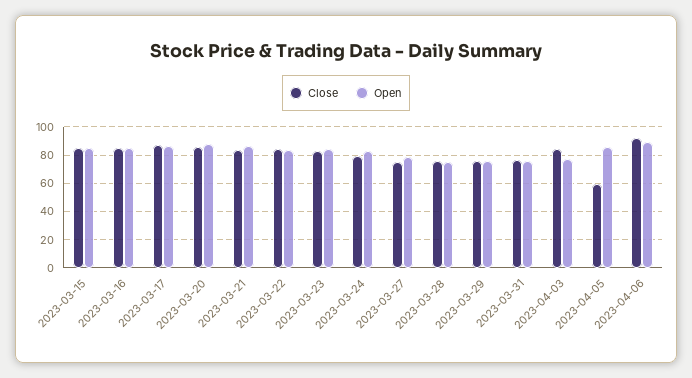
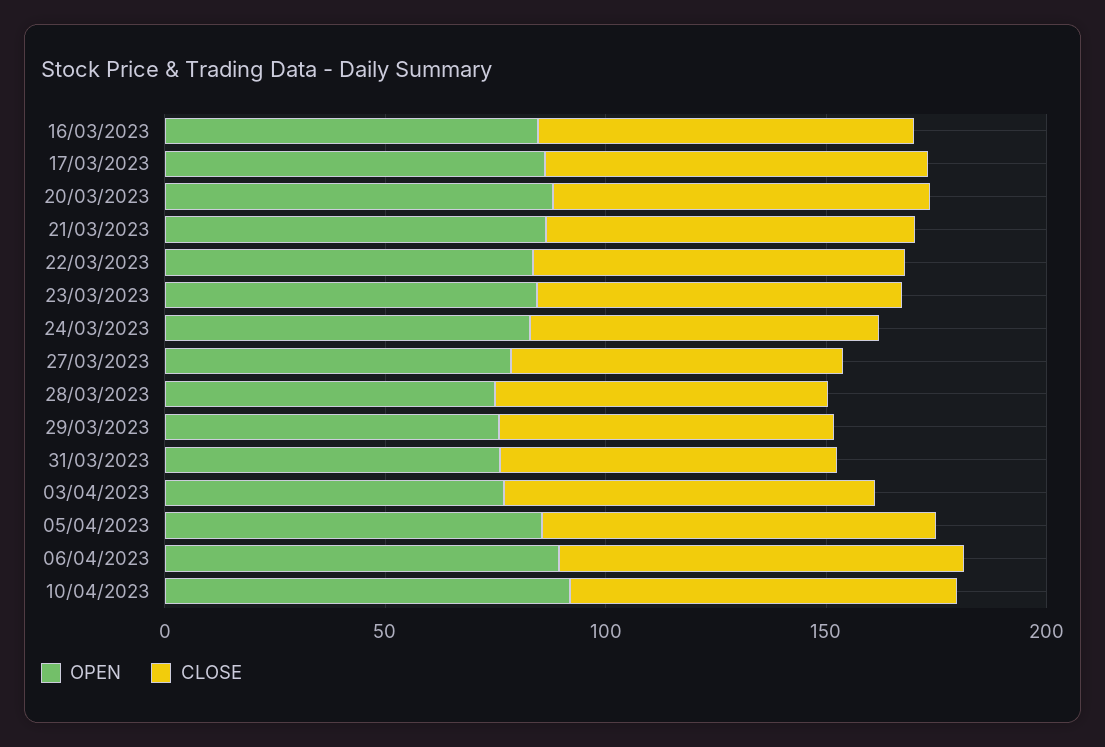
Close, 2023-03-15: 85 -> none
Open, 2023-03-15: 85 -> none
Close, 2023-04-05: 60 -> 90
Open, 10/04/2023: none -> 90
Close, 10/04/2023: none -> 90

